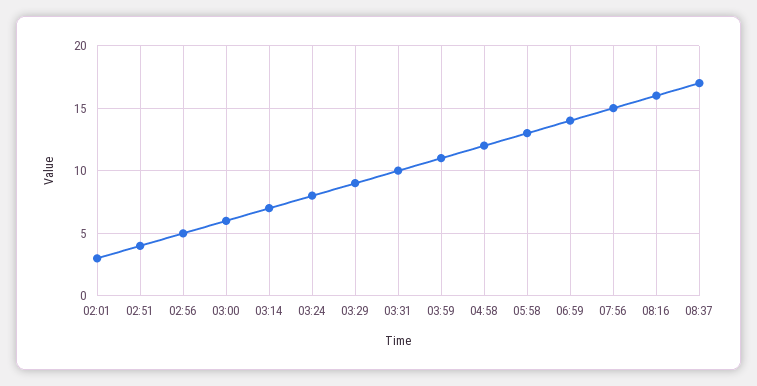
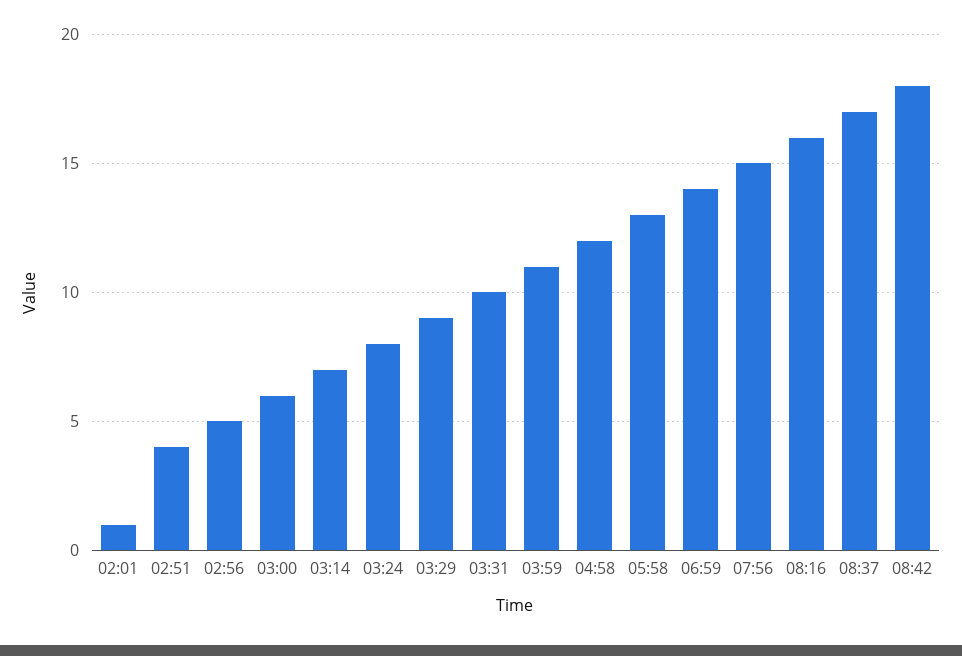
02:01: 3 -> 1
08:42: none -> 18

